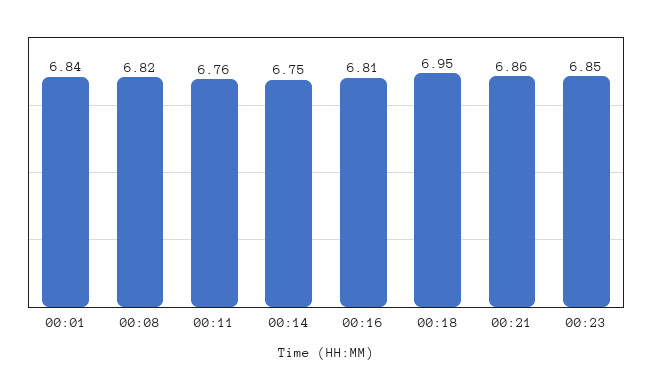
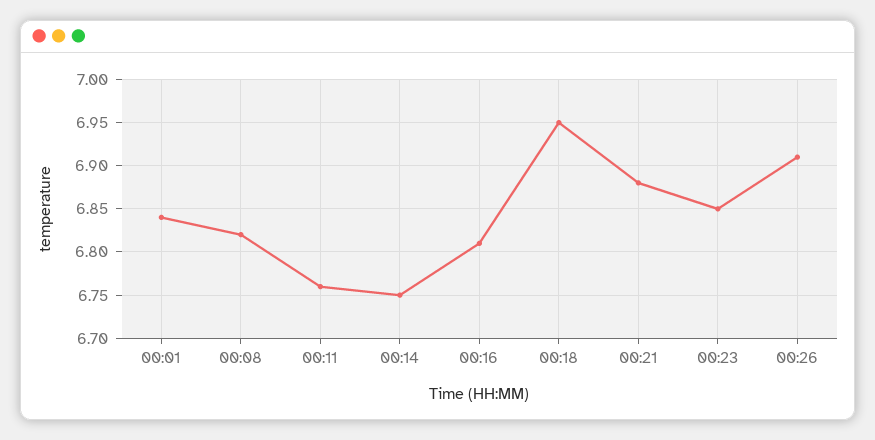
00:21: 6.86 -> 6.88
00:26: none -> 6.91

